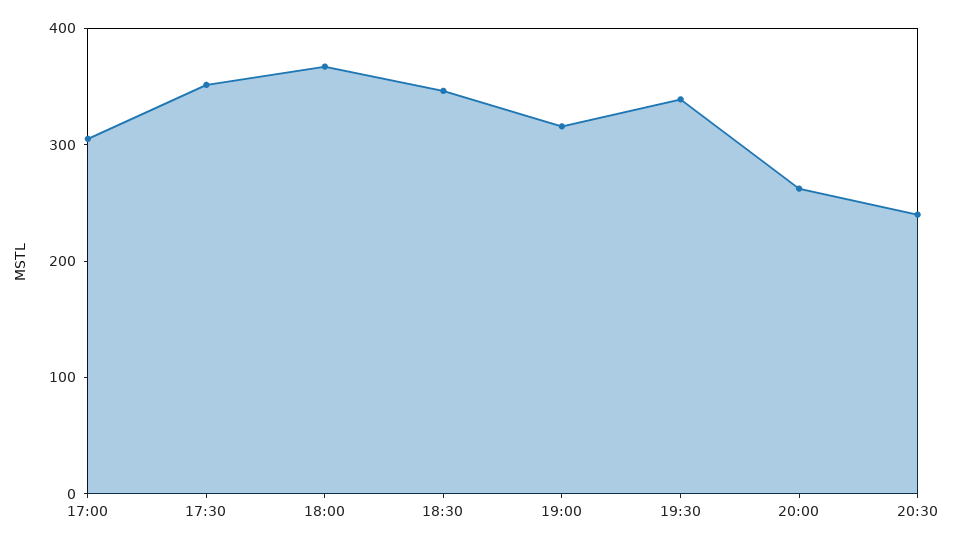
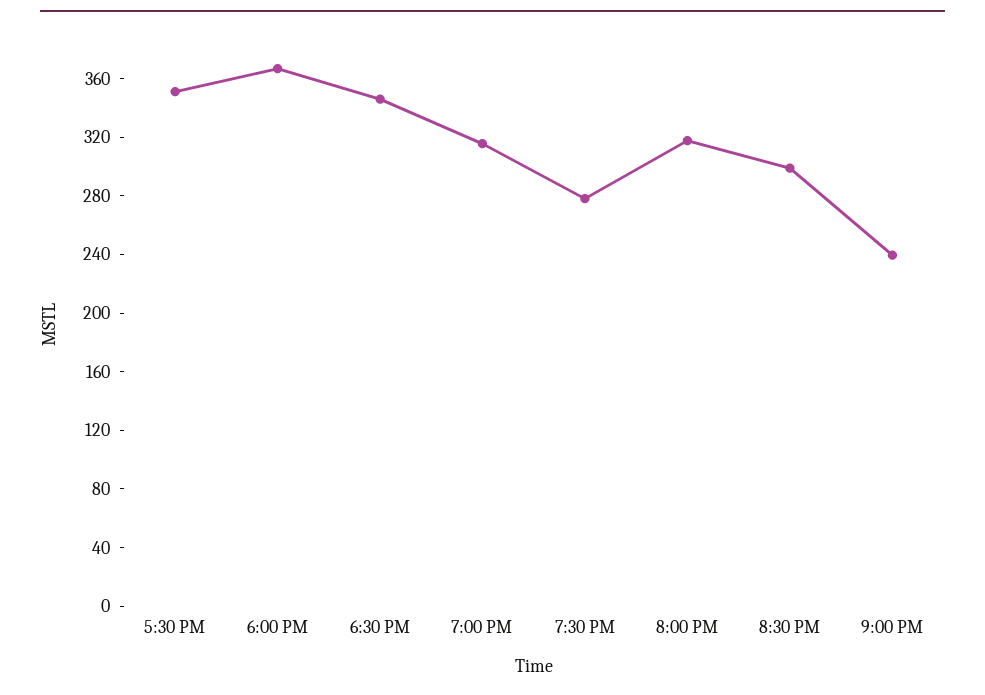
17:00: 300 -> none
19:30: 340 -> 280
20:00: 260 -> 320
20:30: 240 -> 300
9:00 PM: none -> 240

